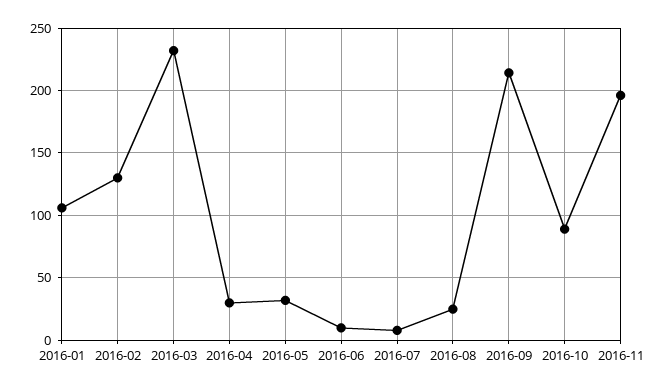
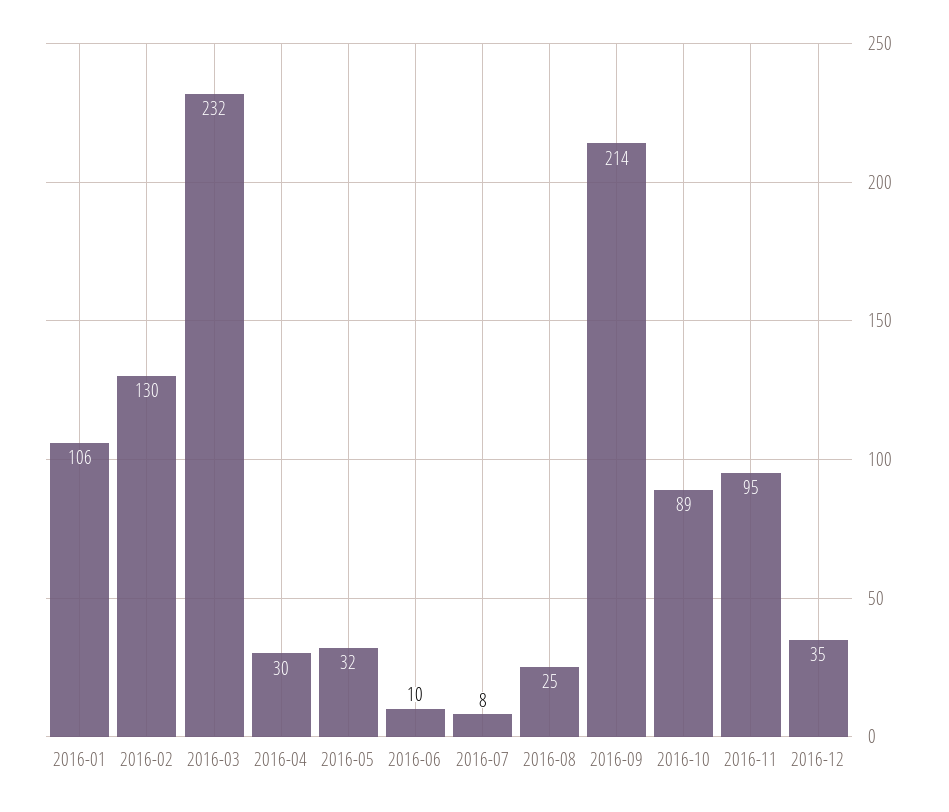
2016-11: 195 -> 95
2016-12: none -> 35

